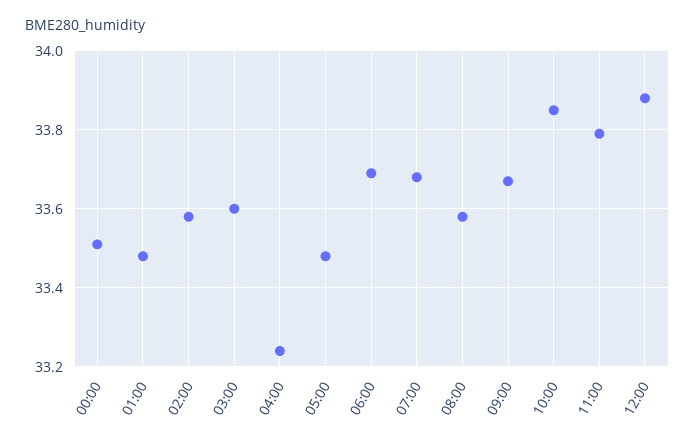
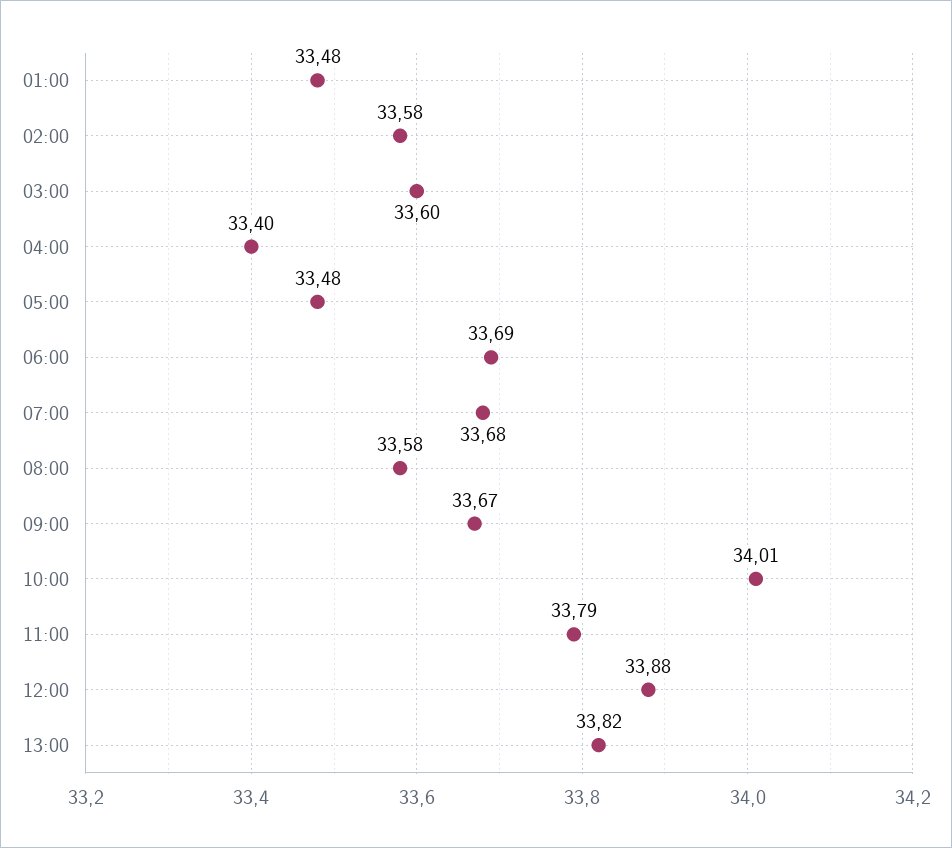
00:00: 33.5 -> none
04:00: 33.25 -> 33.4
10:00: 33.85 -> 34.01
13:00: none -> 33.82

